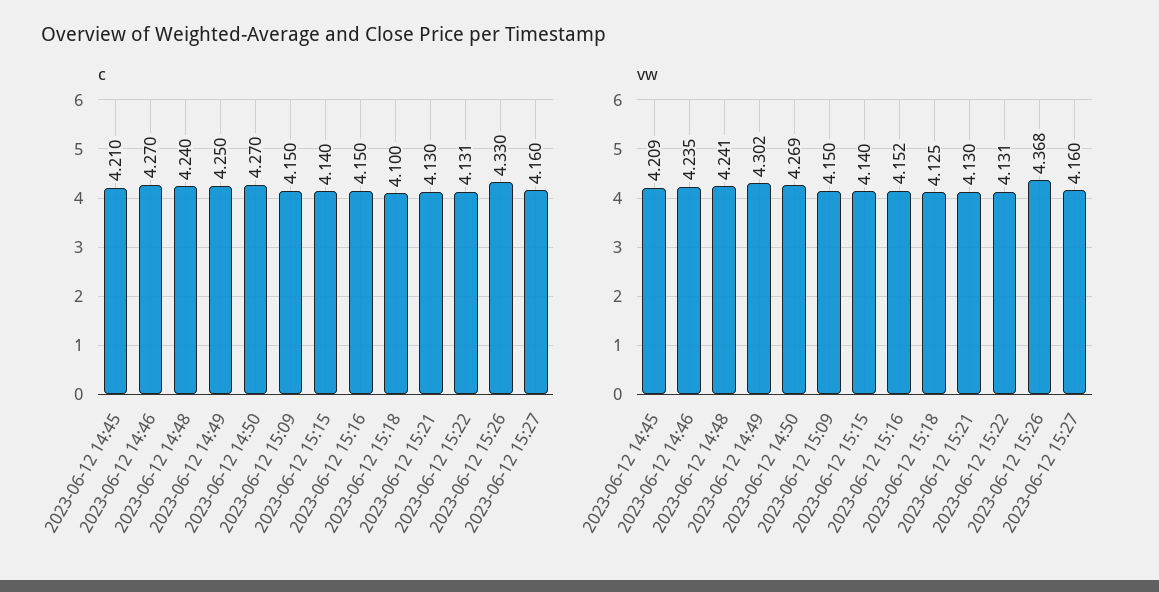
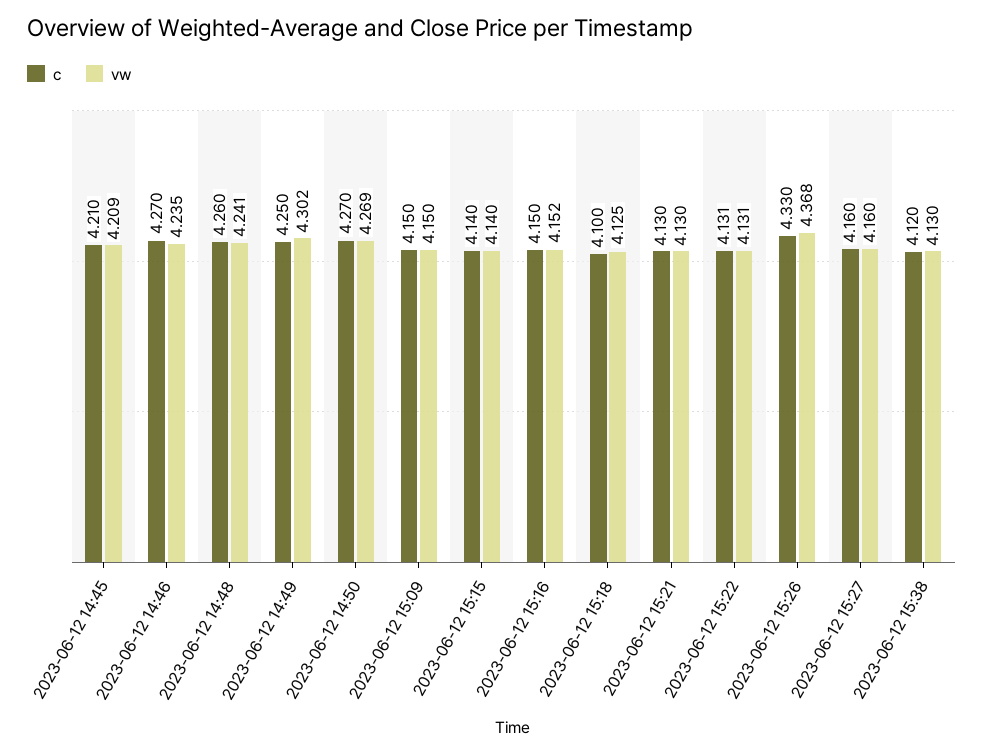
c, 2023-06-12 14:48: 4.24 -> 4.26
c, 2023-06-12 15:38: none -> 4.12
vw, 2023-06-12 15:38: none -> 4.13

